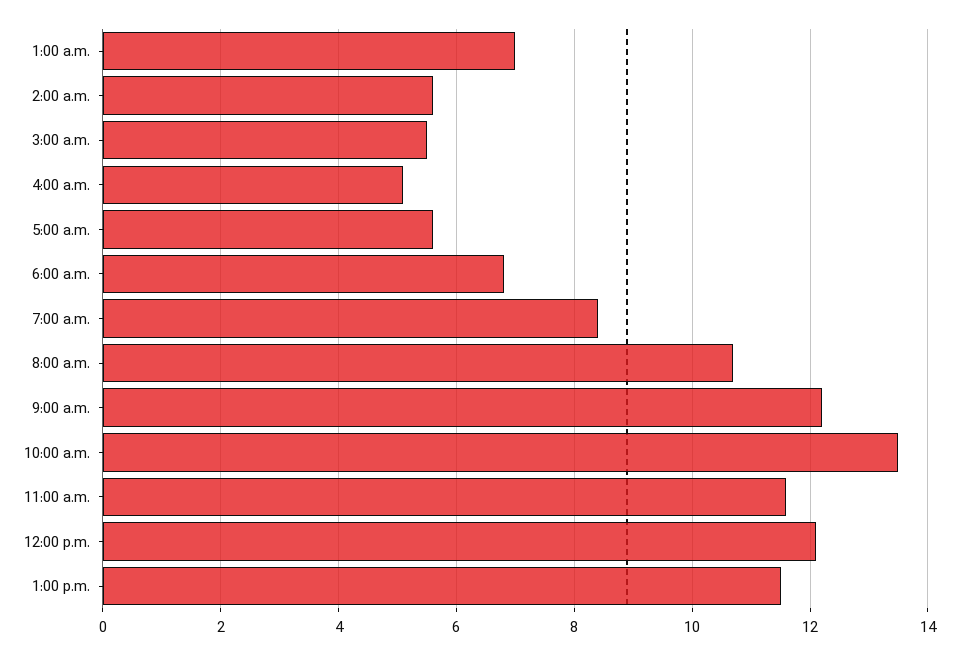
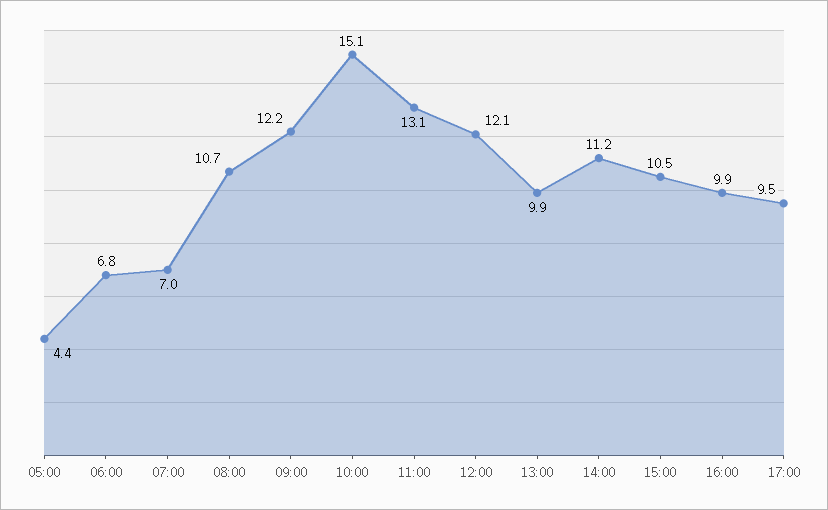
1:00 a.m.: 7 -> none
2:00 a.m.: 5.5 -> none
3:00 a.m.: 5.5 -> none
4:00 a.m.: 5 -> none
5:00 a.m.: 5.5 -> 4.4
7:00 a.m.: 8.5 -> 7
10:00 a.m.: 13.5 -> 15.1
11:00 a.m.: 11.5 -> 13.1
1:00 p.m.: 11.5 -> 9.9
14:00: none -> 11.2
15:00: none -> 10.5
16:00: none -> 9.9
17:00: none -> 9.5

